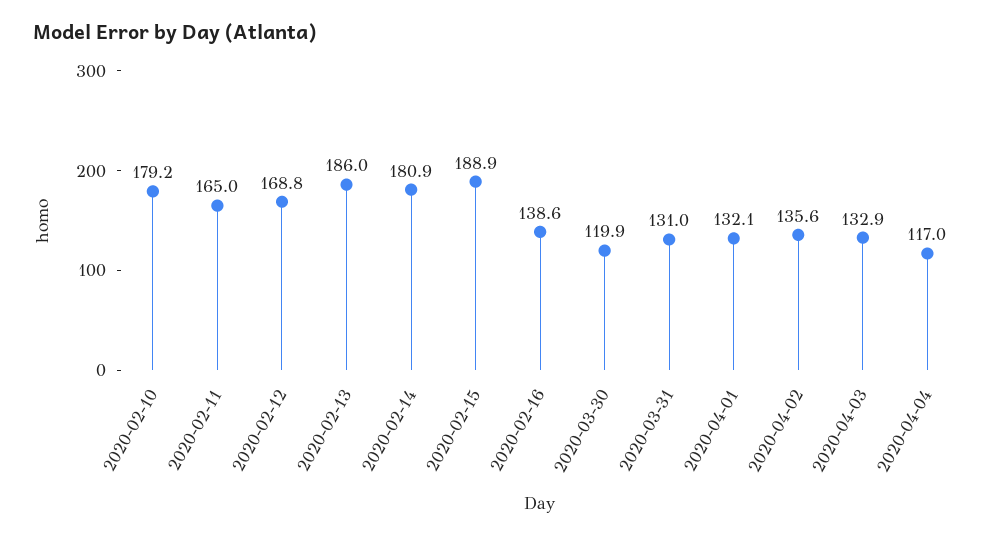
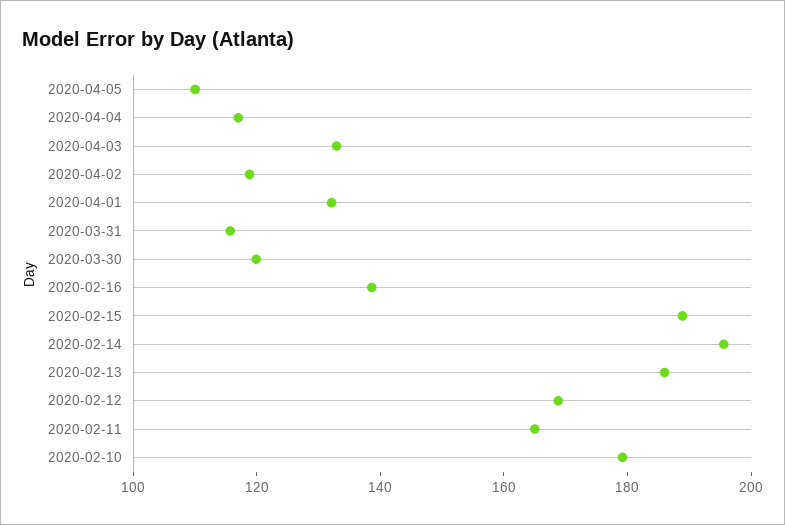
2020-02-14: 180.9 -> 195
2020-03-31: 131 -> 115
2020-04-02: 135.6 -> 120
2020-04-05: none -> 110

